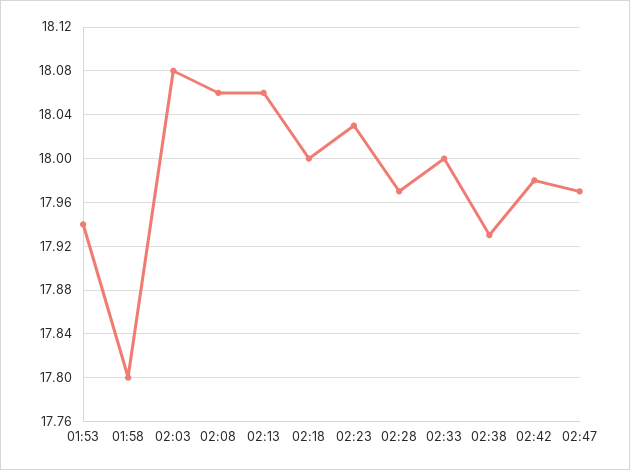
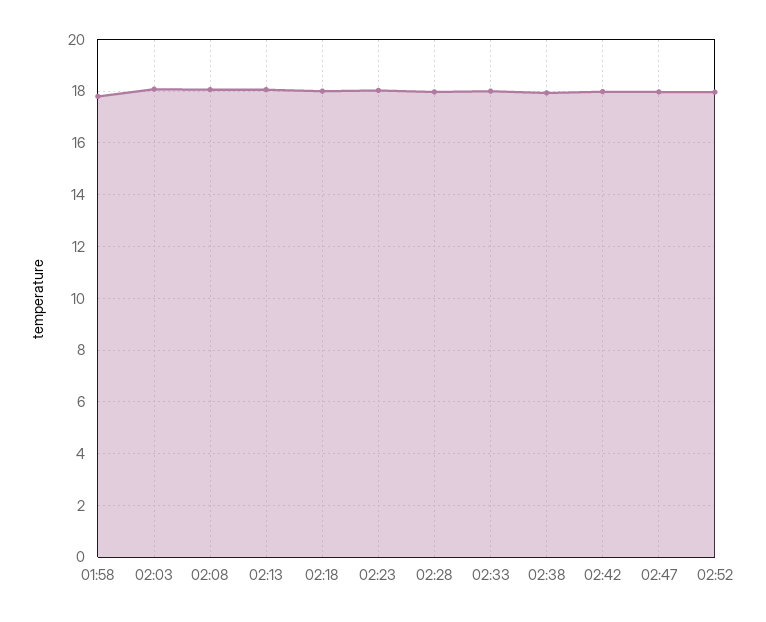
01:53: 17.94 -> none
02:52: none -> 18

